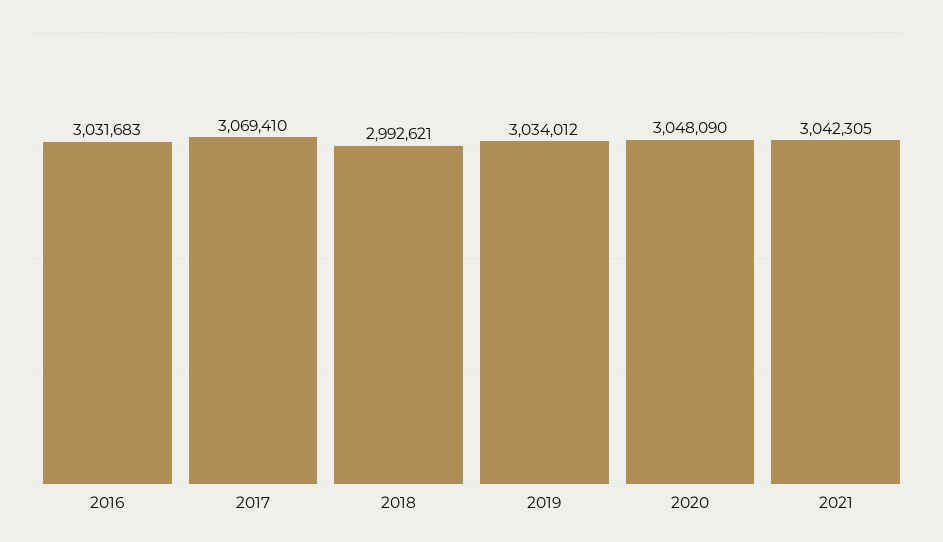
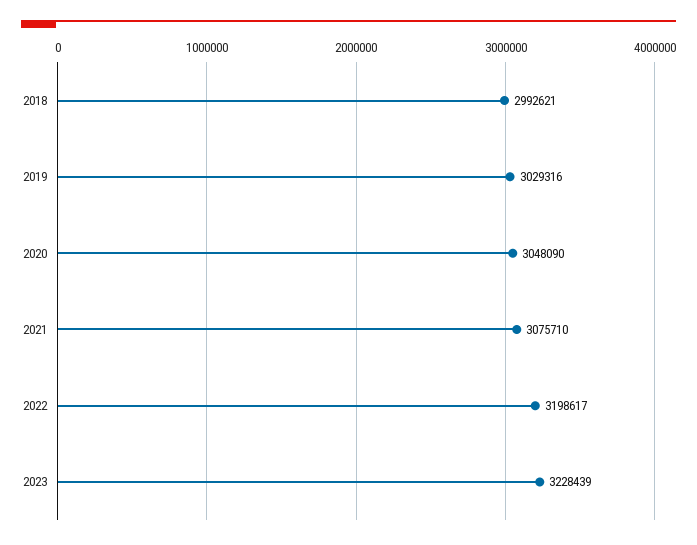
2016: 3031683 -> none
2017: 3069410 -> none
2019: 3034012 -> 3029316
2021: 3042305 -> 3075710
2022: none -> 3198617
2023: none -> 3228439

